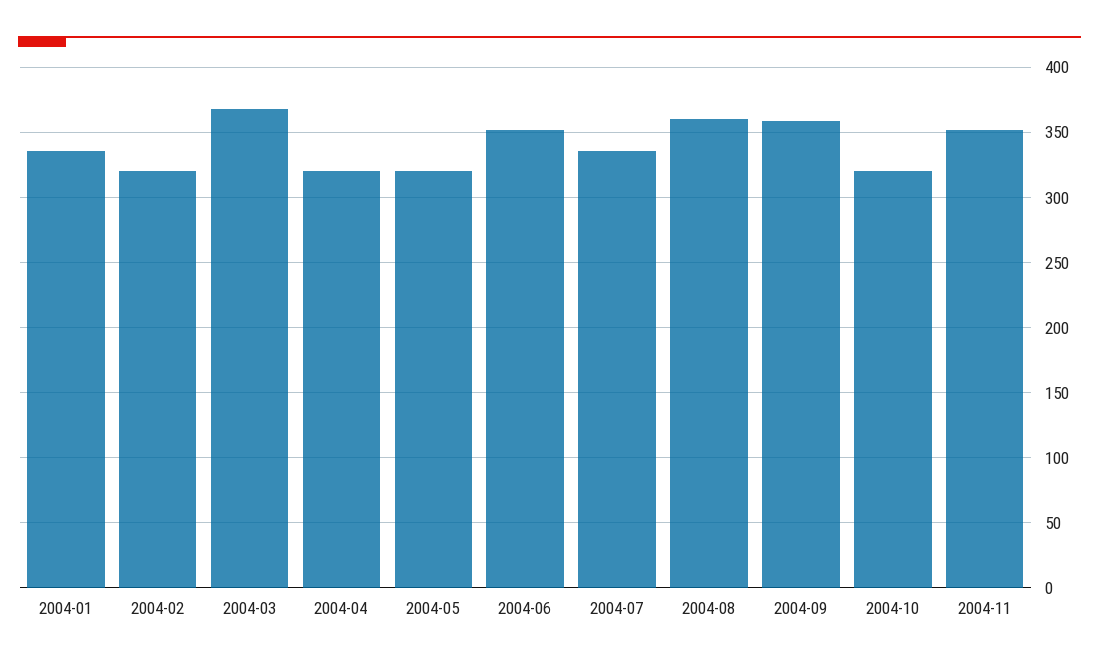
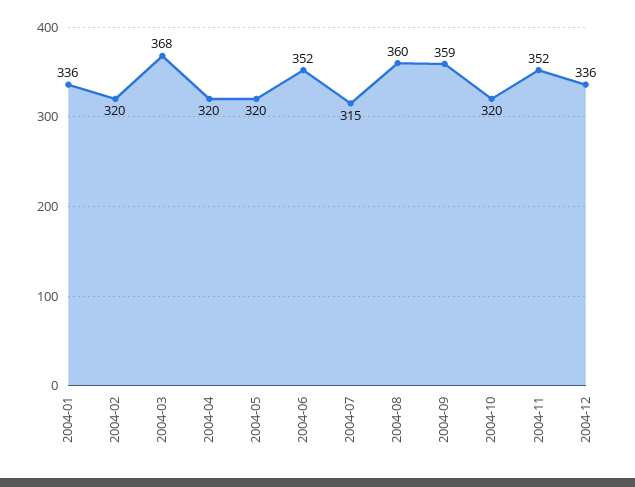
2004-07: 335 -> 315
2004-12: none -> 336

